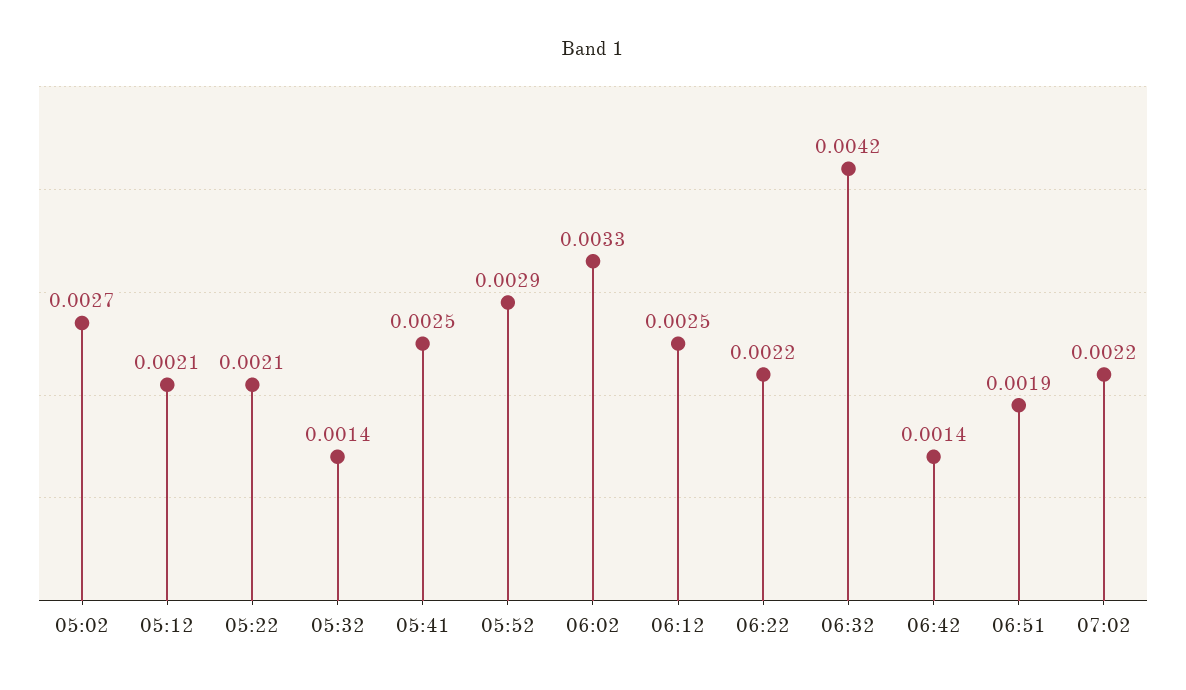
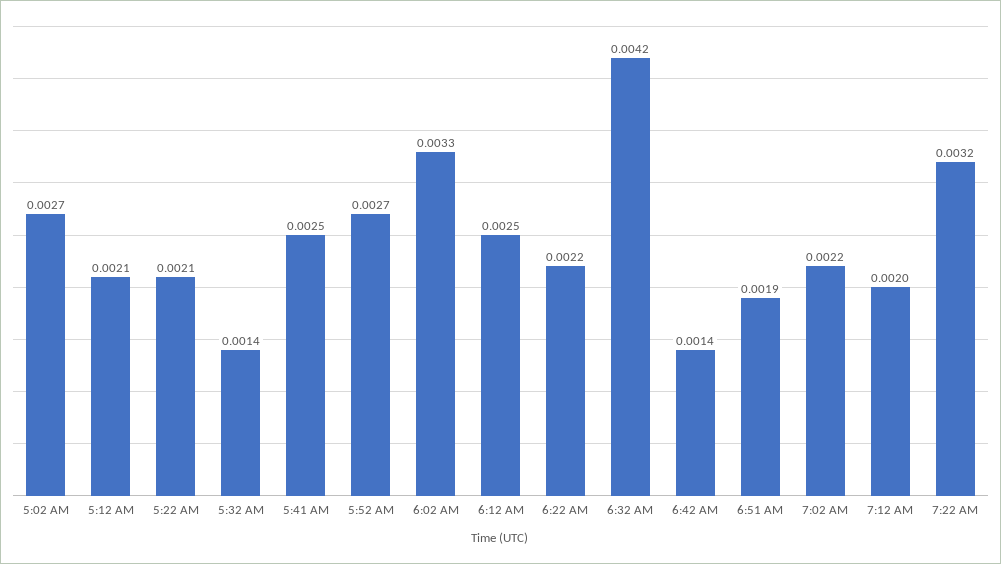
05:52: 0.0029 -> 0.0027
7:12 AM: none -> 0.002
7:22 AM: none -> 0.0032

